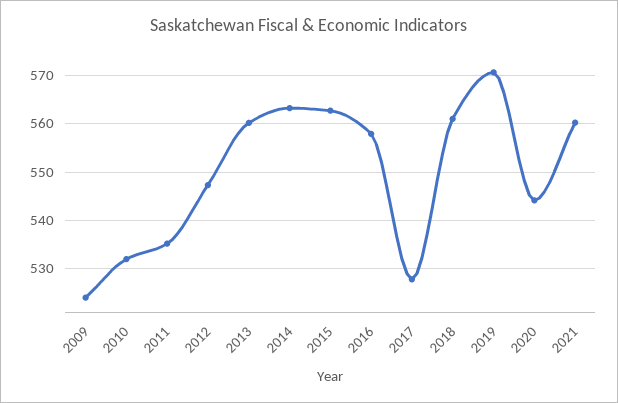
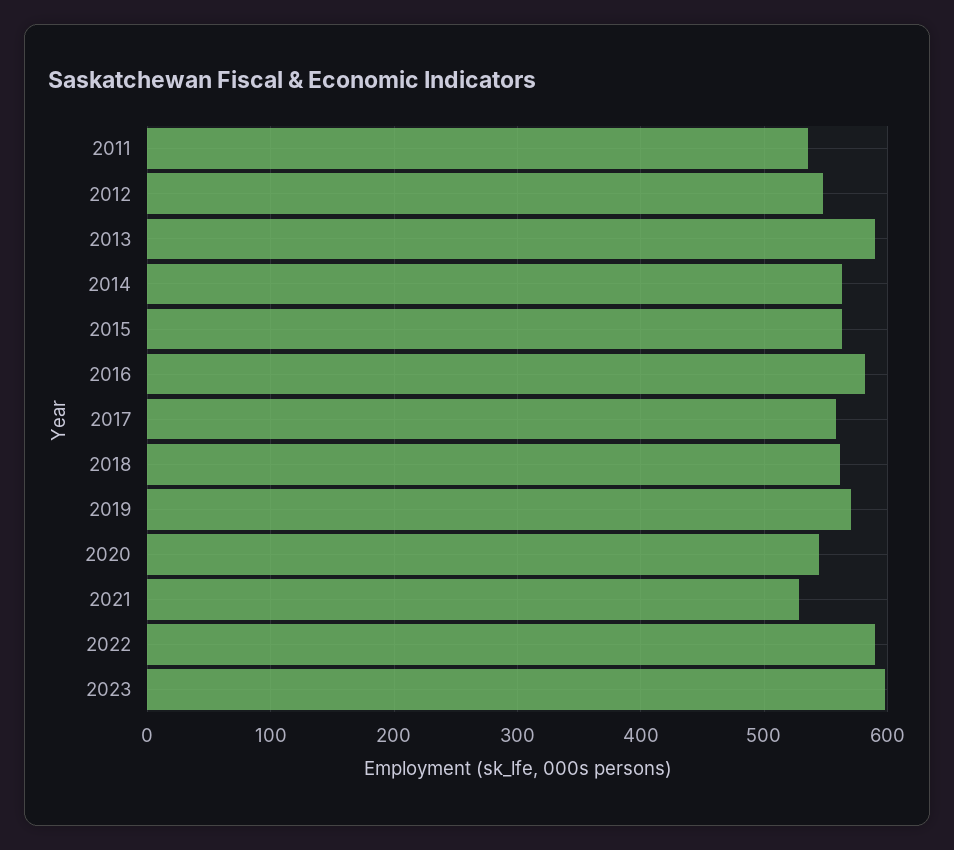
2009: 524 -> none
2010: 532 -> none
2013: 560 -> 590
2016: 558 -> 580
2017: 528 -> 560
2021: 560 -> 530
2022: none -> 590
2023: none -> 600

